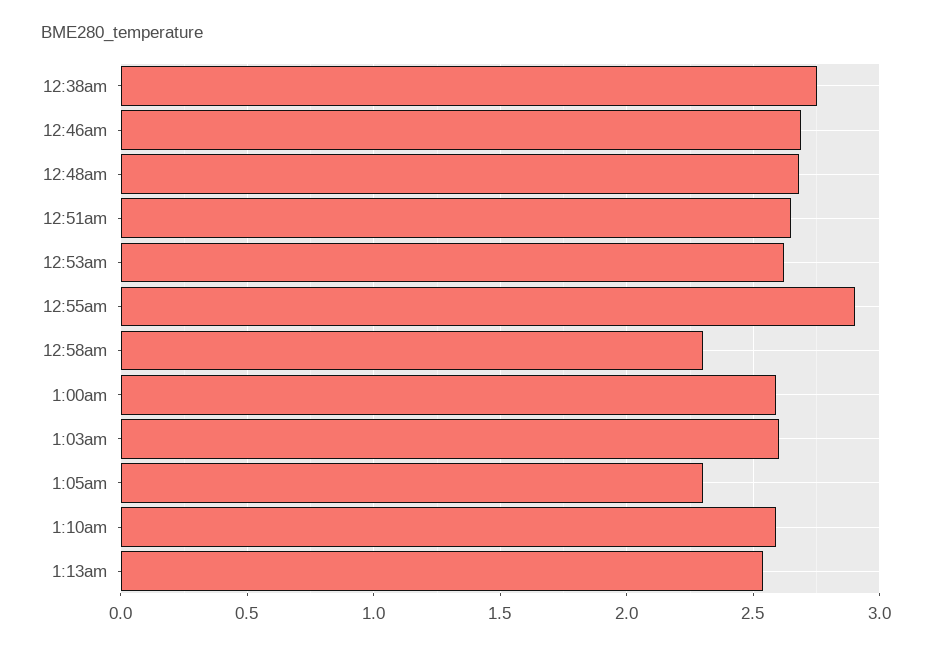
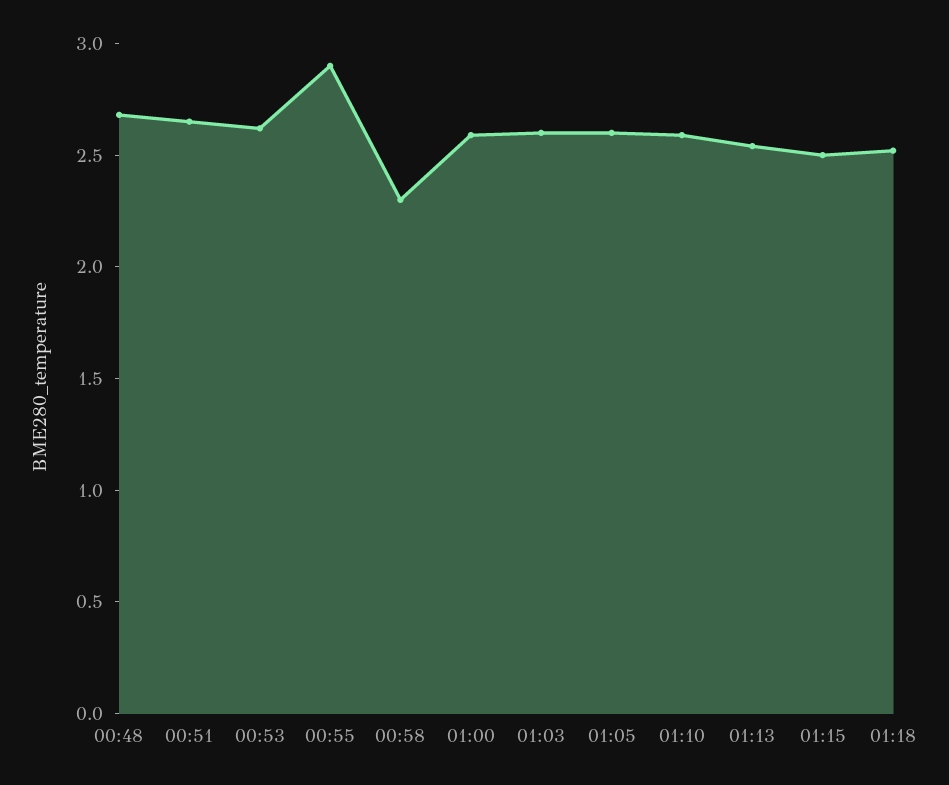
12:38am: 2.75 -> none
12:46am: 2.7 -> none
1:05am: 2.3 -> 2.6
01:15: none -> 2.5
01:18: none -> 2.5

